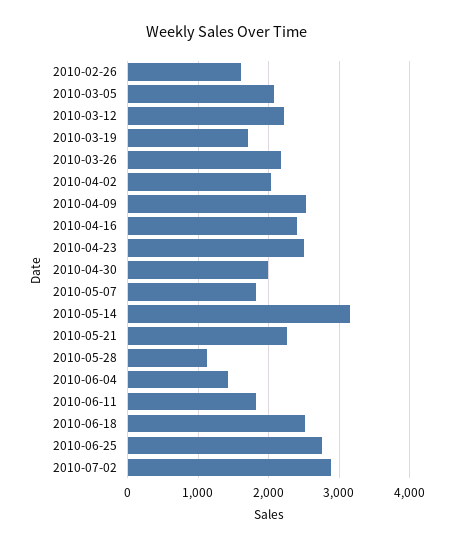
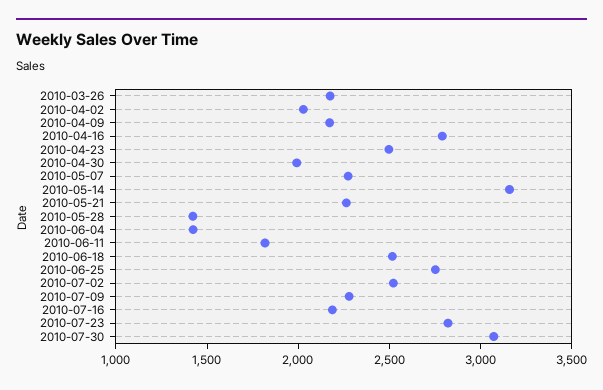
2010-02-26: 1600 -> none
2010-03-05: 2100 -> none
2010-03-12: 2200 -> none
2010-03-19: 1700 -> none
2010-04-09: 2500 -> 2200
2010-04-16: 2400 -> 2800
2010-05-07: 1800 -> 2300
2010-05-28: 1100 -> 1400
2010-07-02: 2900 -> 2500
2010-07-09: none -> 2300
2010-07-16: none -> 2200
2010-07-23: none -> 2800
2010-07-30: none -> 3100

